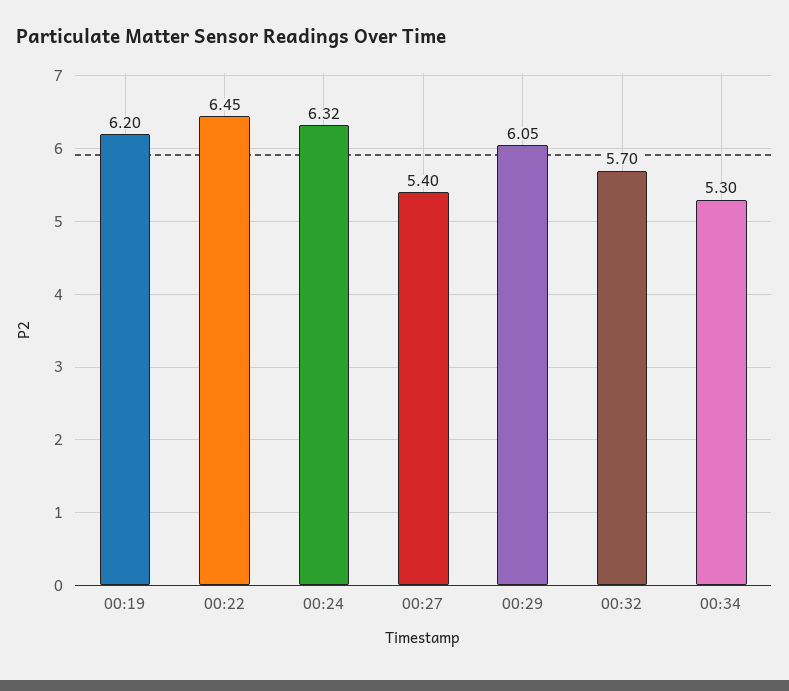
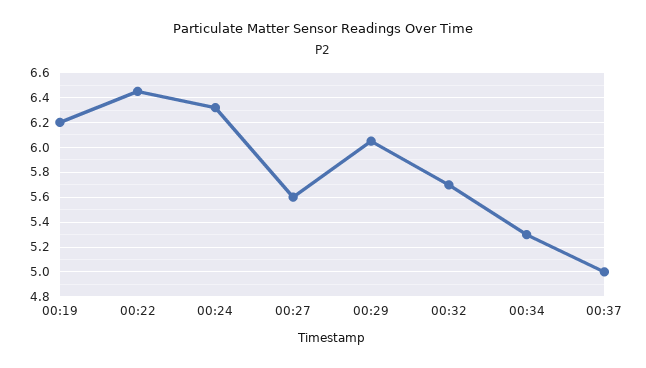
00:27: 5.4 -> 5.6
00:37: none -> 5

